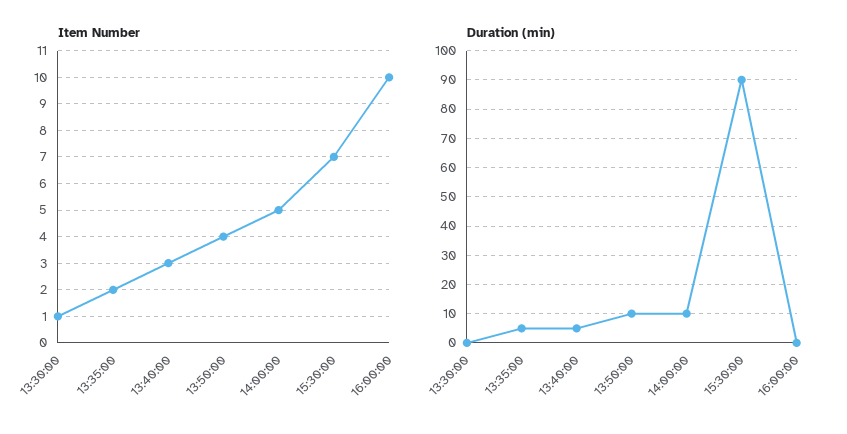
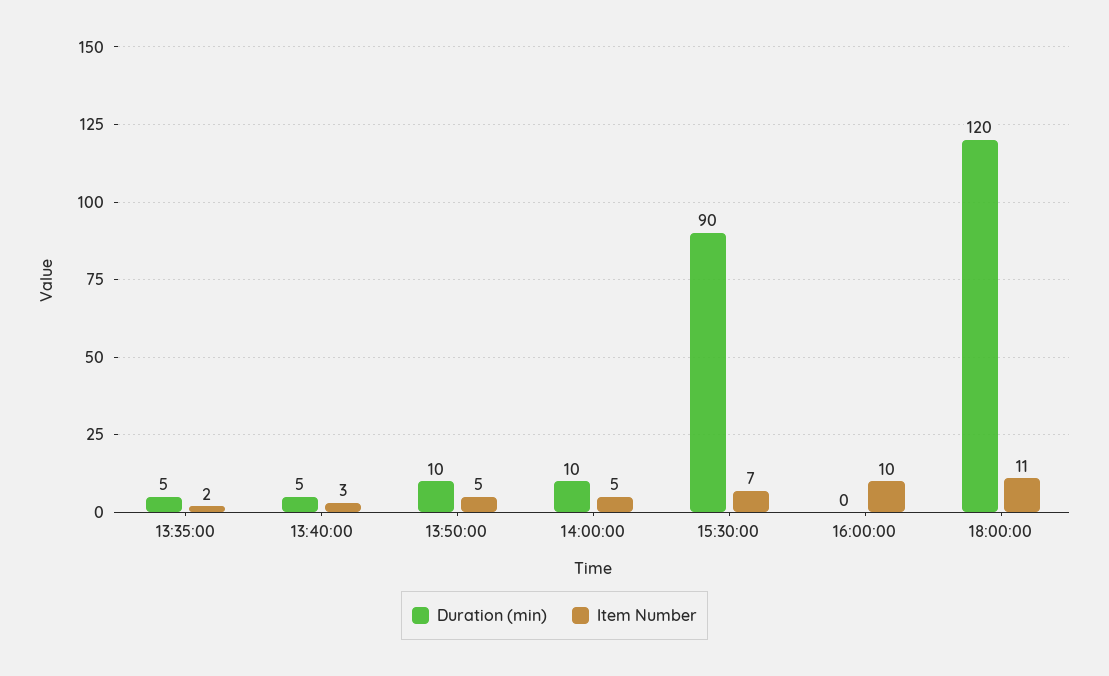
Item Number, 13:30:00: 1 -> none
Item Number, 13:50:00: 4 -> 5
Duration (min), 13:30:00: 0 -> none
Duration (min), 18:00:00: none -> 120
Item Number, 18:00:00: none -> 11

